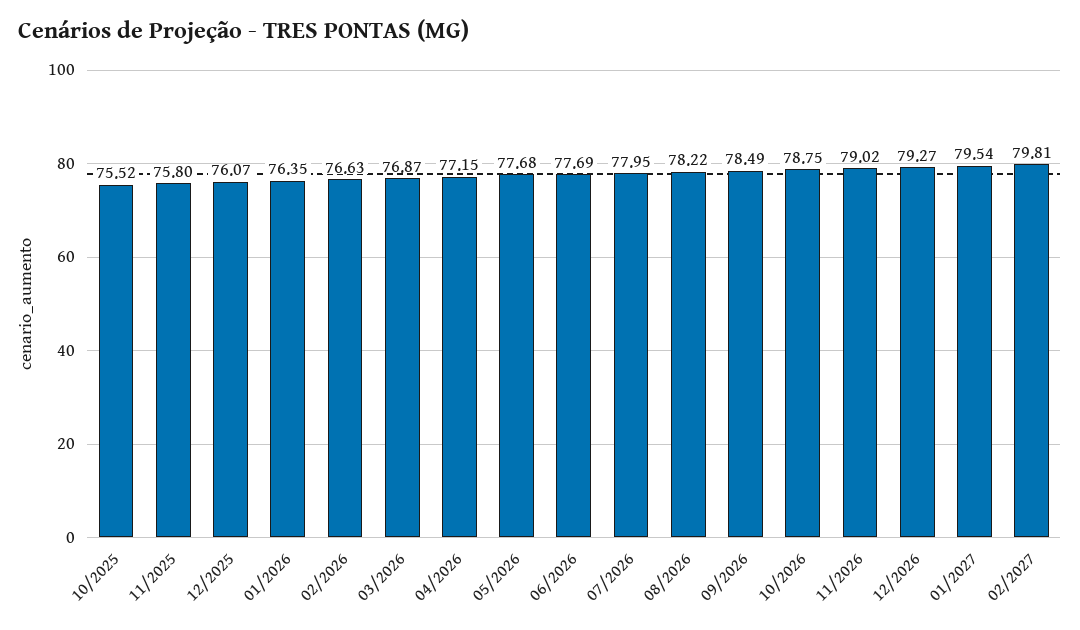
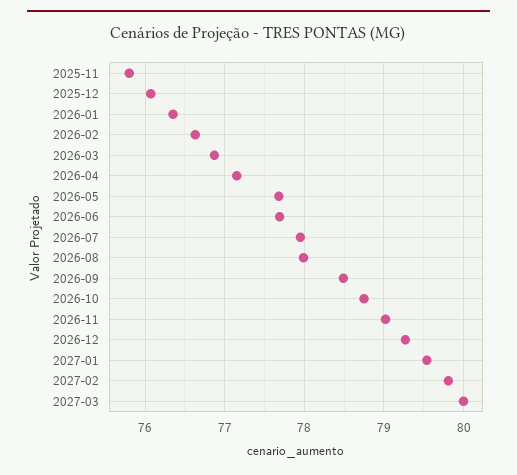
10/2025: 75.52 -> none
08/2026: 78.22 -> 78
2027-03: none -> 80

